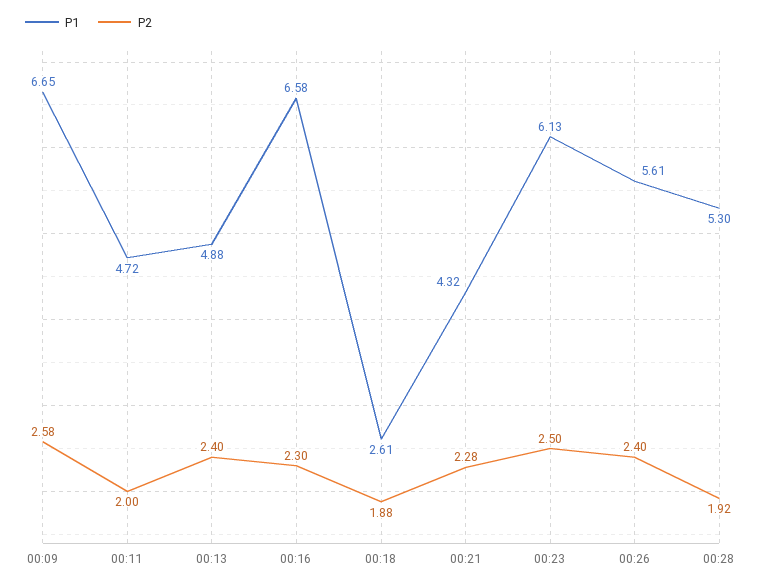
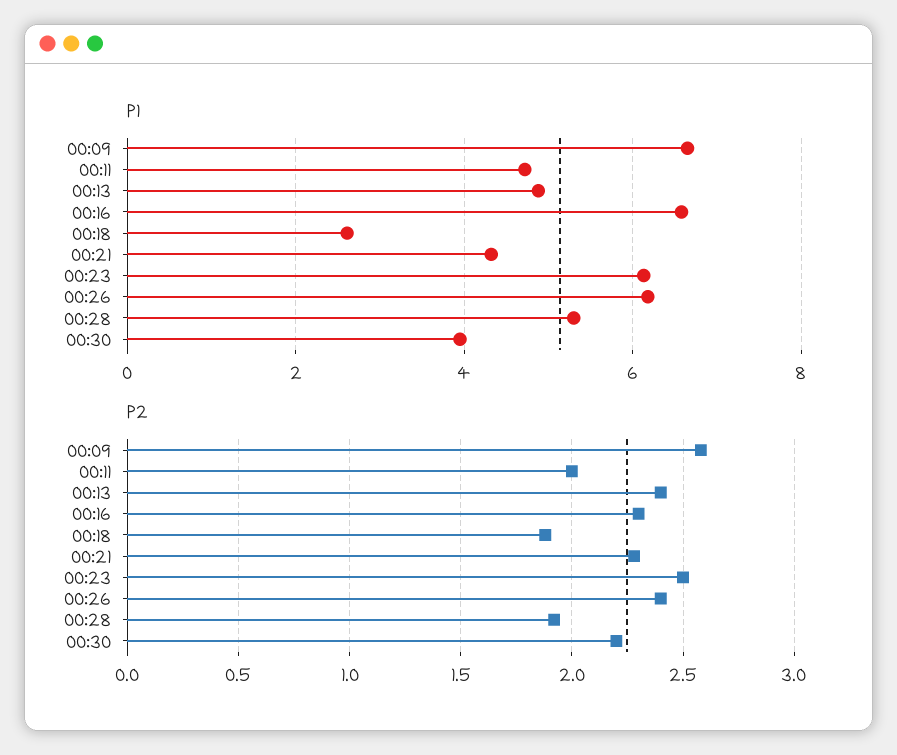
P1, 00:26: 5.61 -> 6.2
P1, 00:30: none -> 4
P2, 00:30: none -> 2.2

